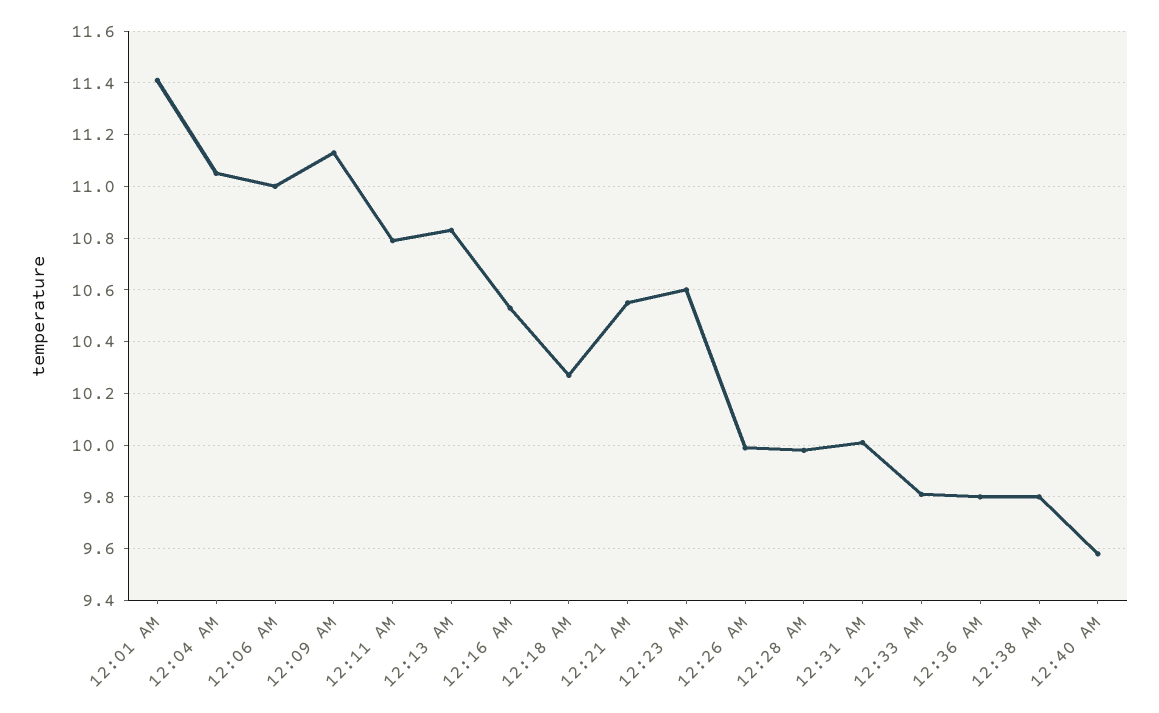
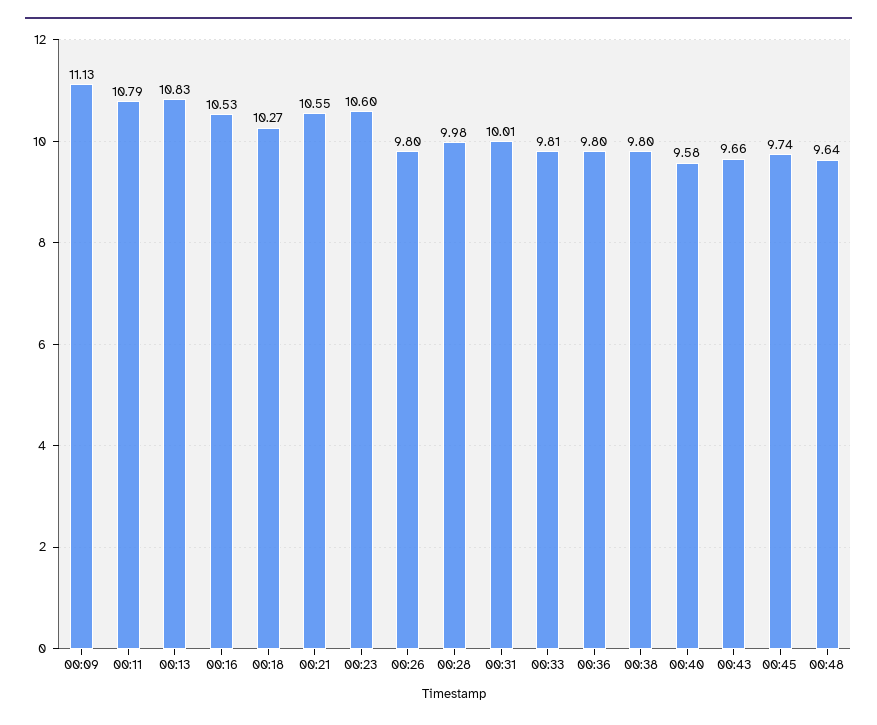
12:01 AM: 11.4 -> none
12:04 AM: 11.05 -> none
12:06 AM: 11 -> none
12:26 AM: 10 -> 9.8
00:43: none -> 9.66
00:45: none -> 9.74
00:48: none -> 9.64

